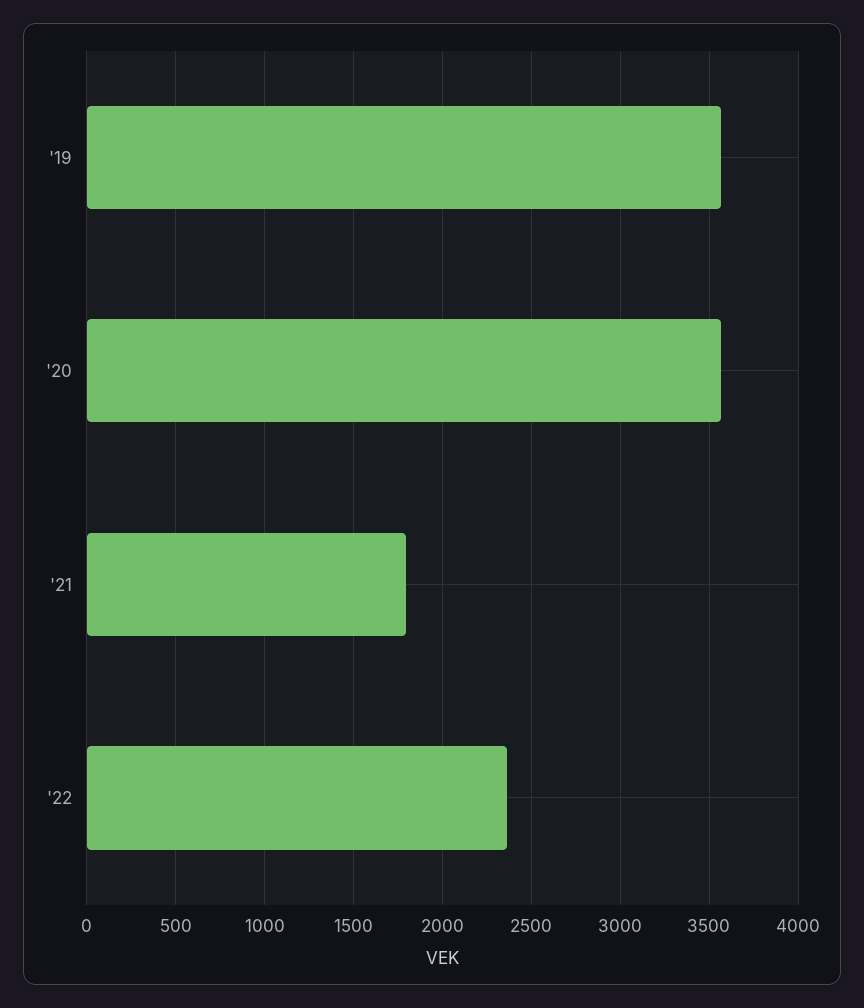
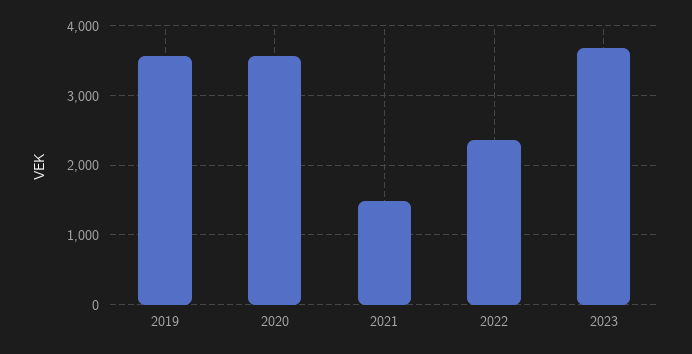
'21: 1800 -> 1500
2023: none -> 3700

